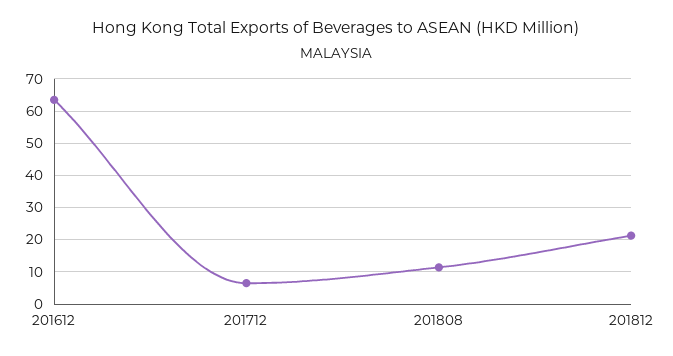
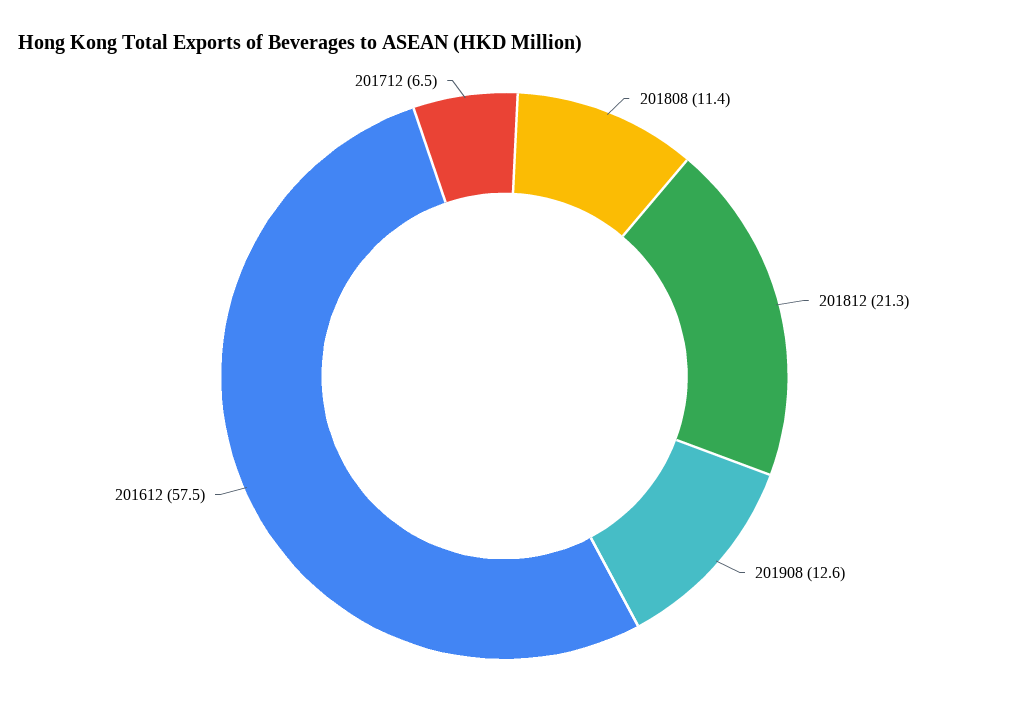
201612: 64 -> 57.5
201908: none -> 12.6

